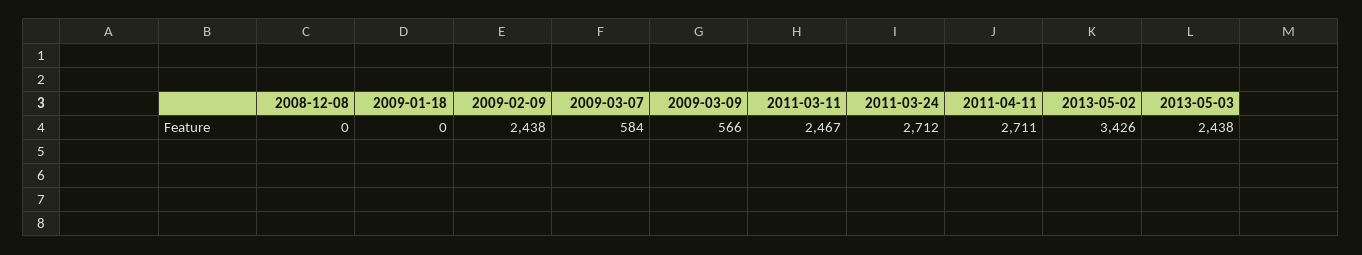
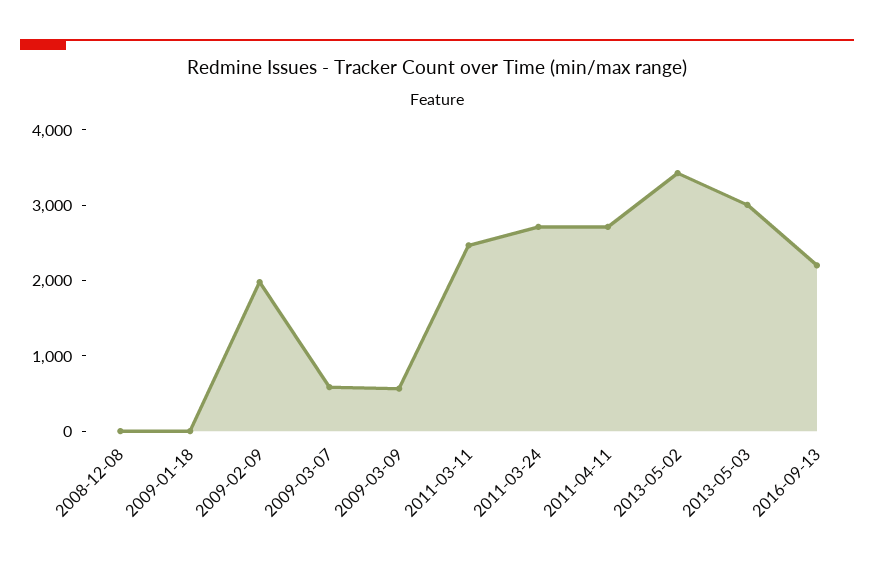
2009-02-09: 2438 -> 2000
2013-05-03: 2438 -> 3000
2016-09-13: none -> 2200

